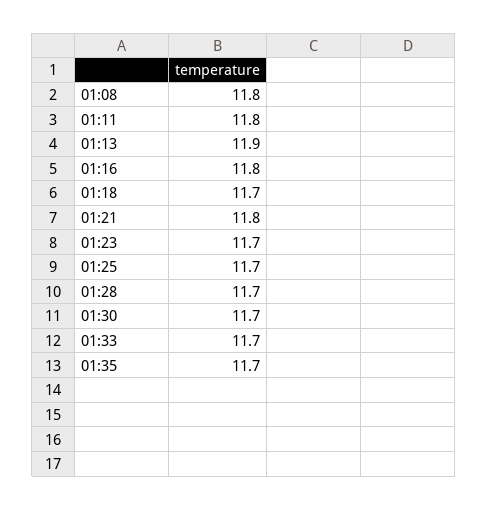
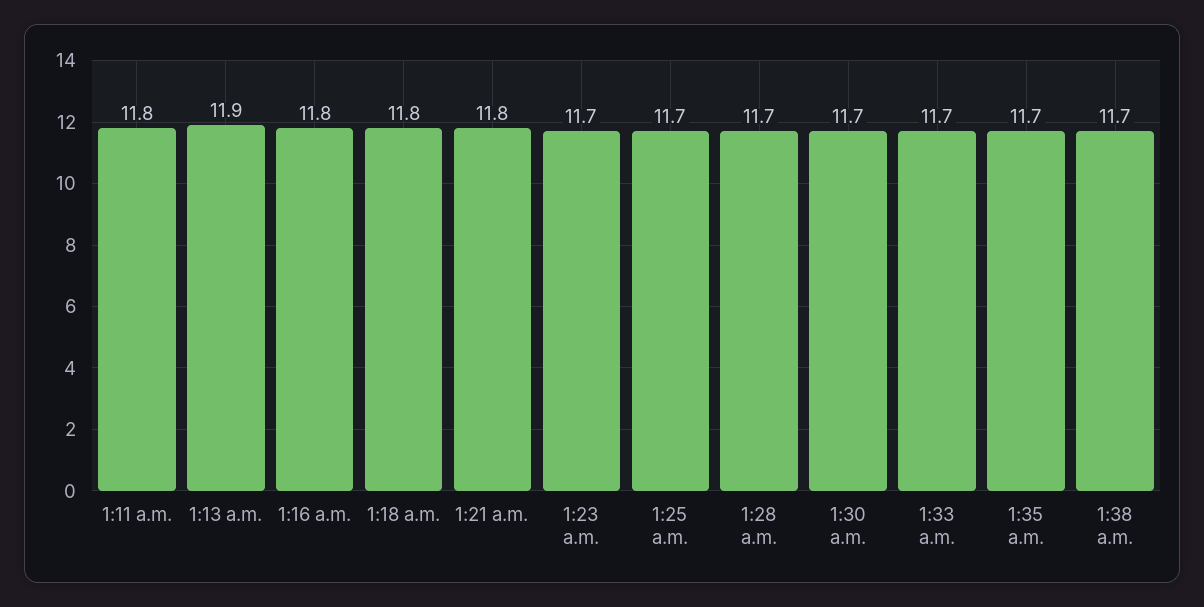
01:08: 11.8 -> none
01:18: 11.7 -> 11.8
1:38 a.m.: none -> 11.7

